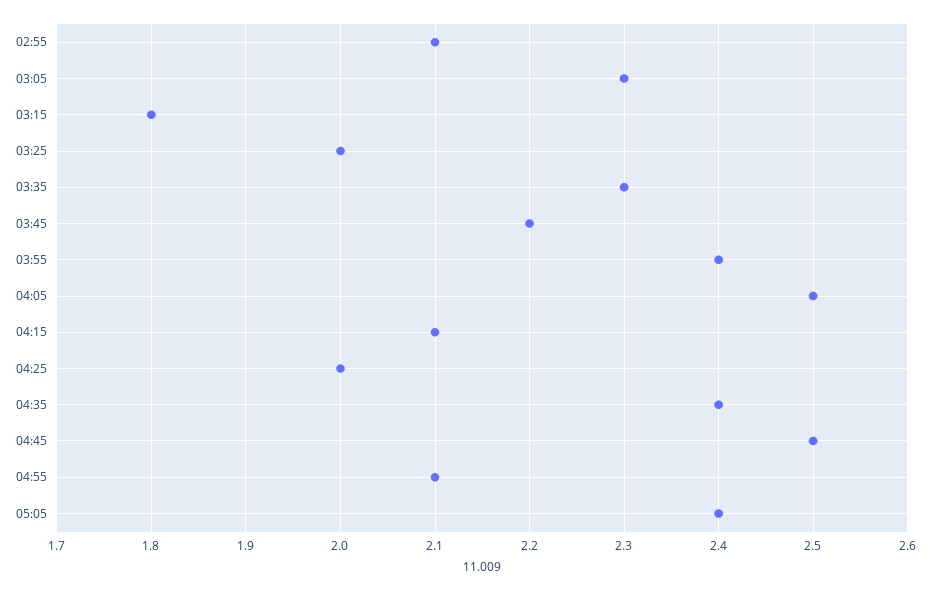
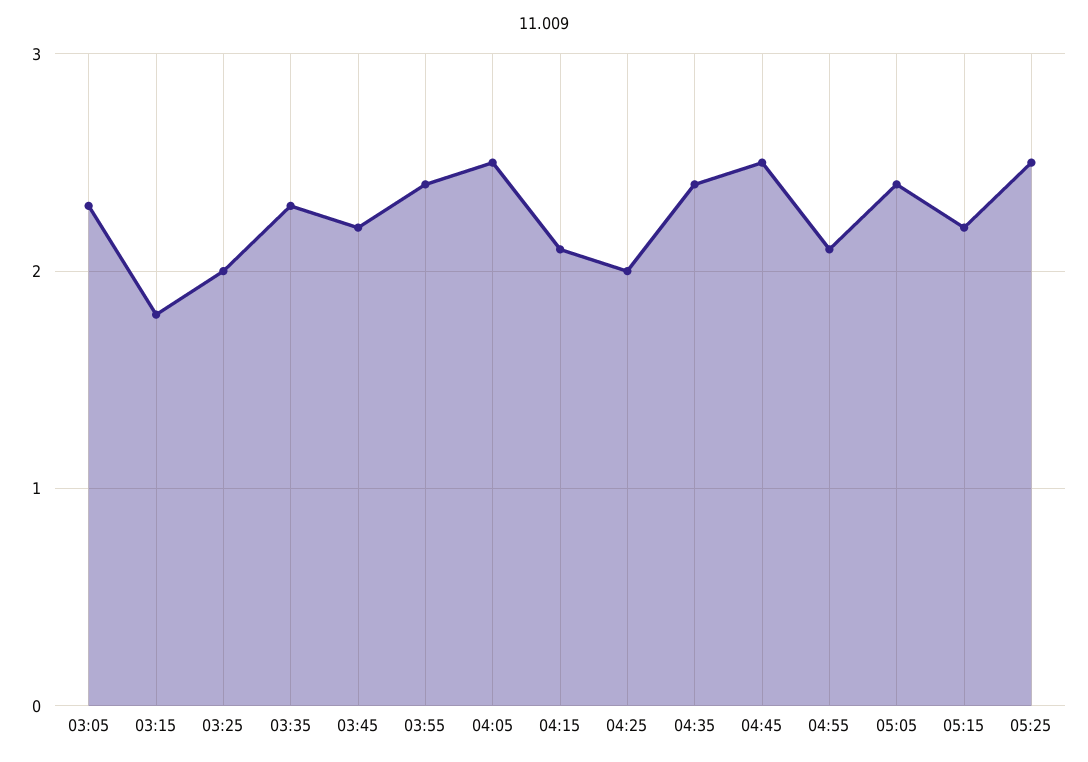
02:55: 2.1 -> none
05:15: none -> 2.2
05:25: none -> 2.5

